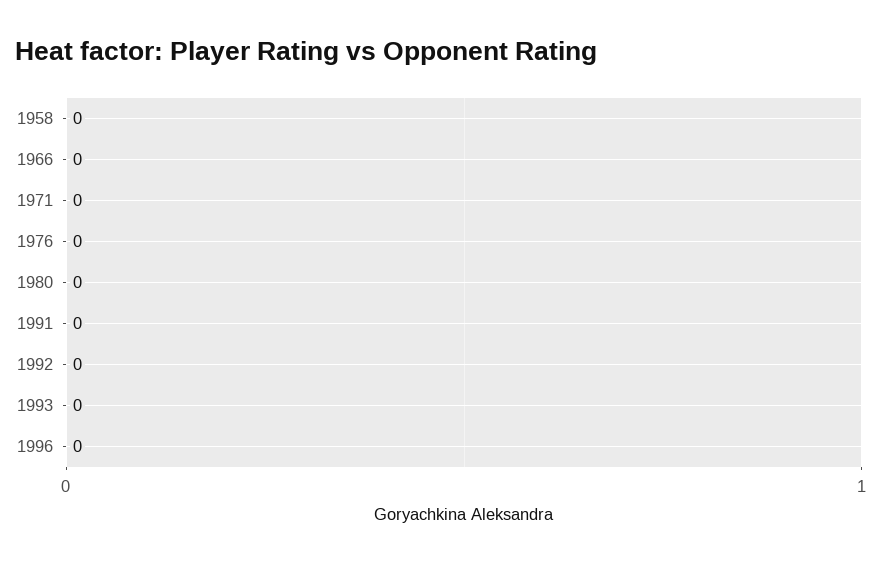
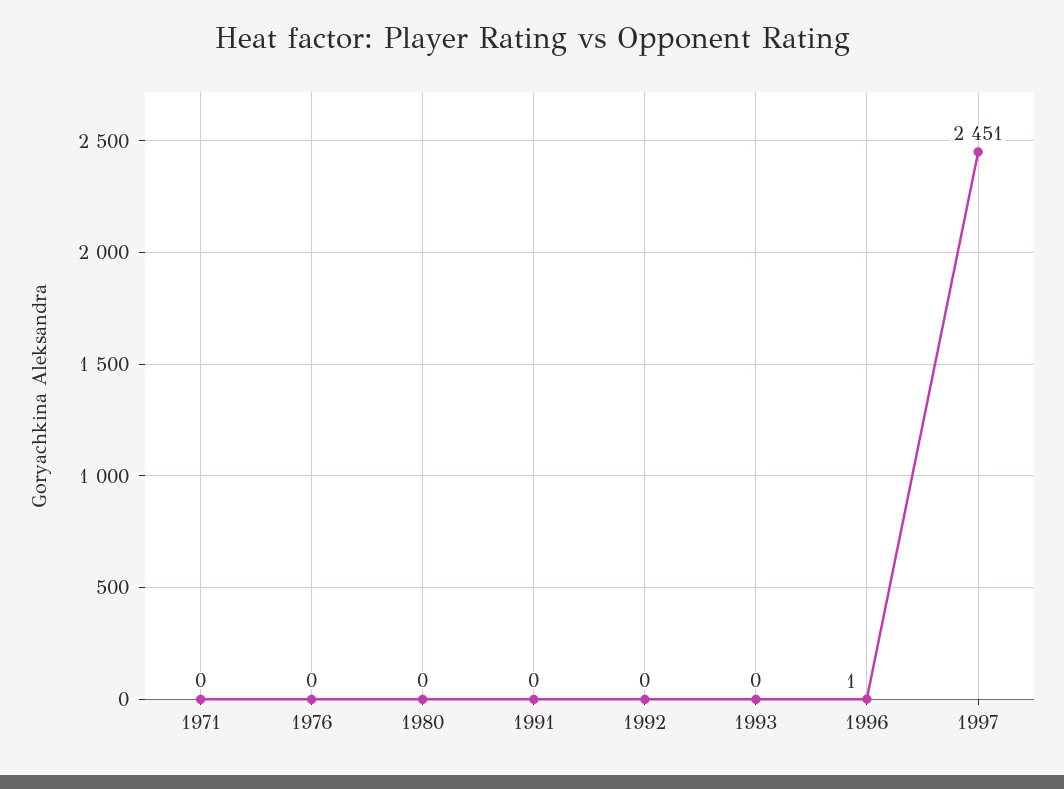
1958: 0 -> none
1966: 0 -> none
1996: 0 -> 1
1997: none -> 2451

